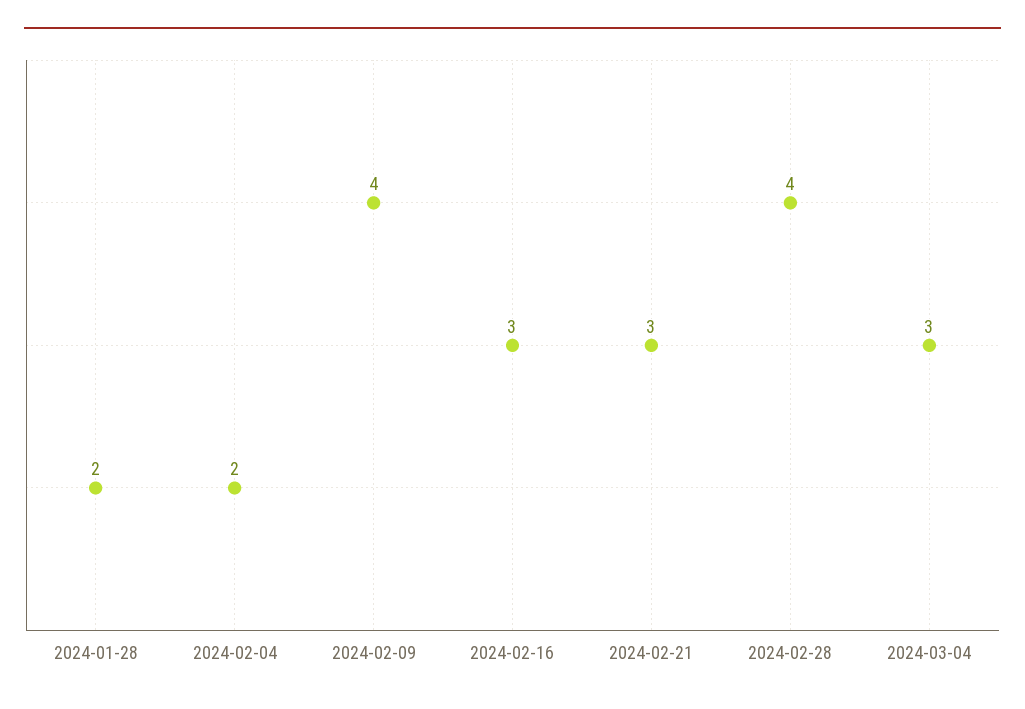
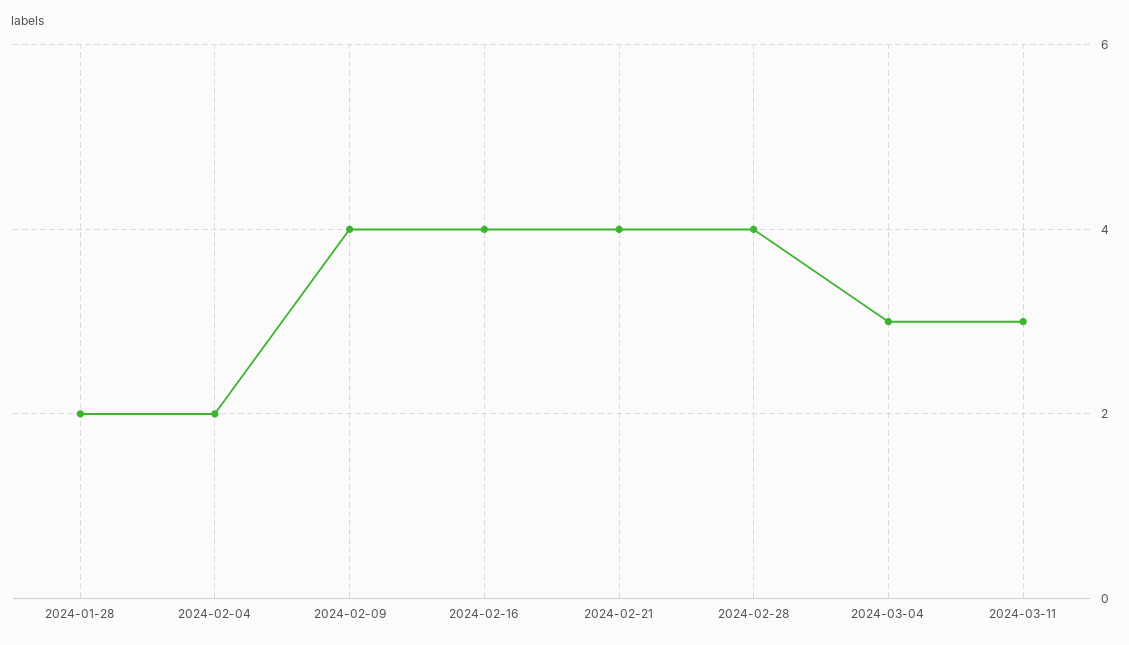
2024-02-16: 3 -> 4
2024-02-21: 3 -> 4
2024-03-11: none -> 3

